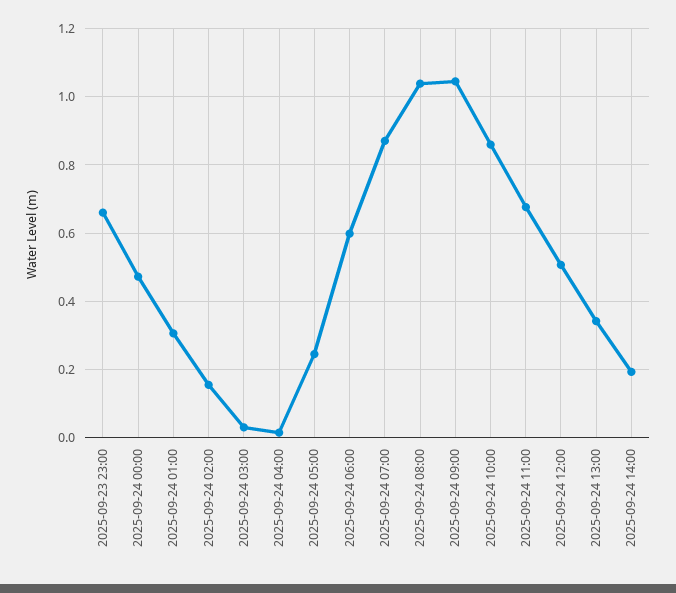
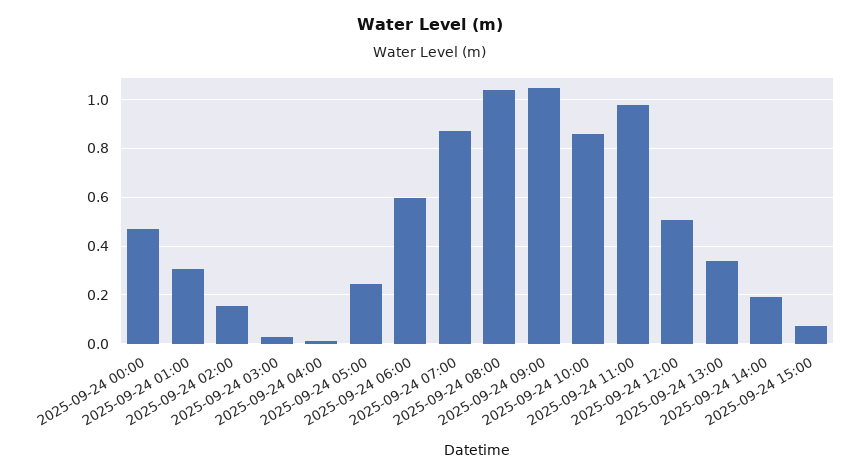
2025-09-23 23:00: 0.66 -> none
2025-09-24 11:00: 0.68 -> 0.975
2025-09-24 15:00: none -> 0.075

